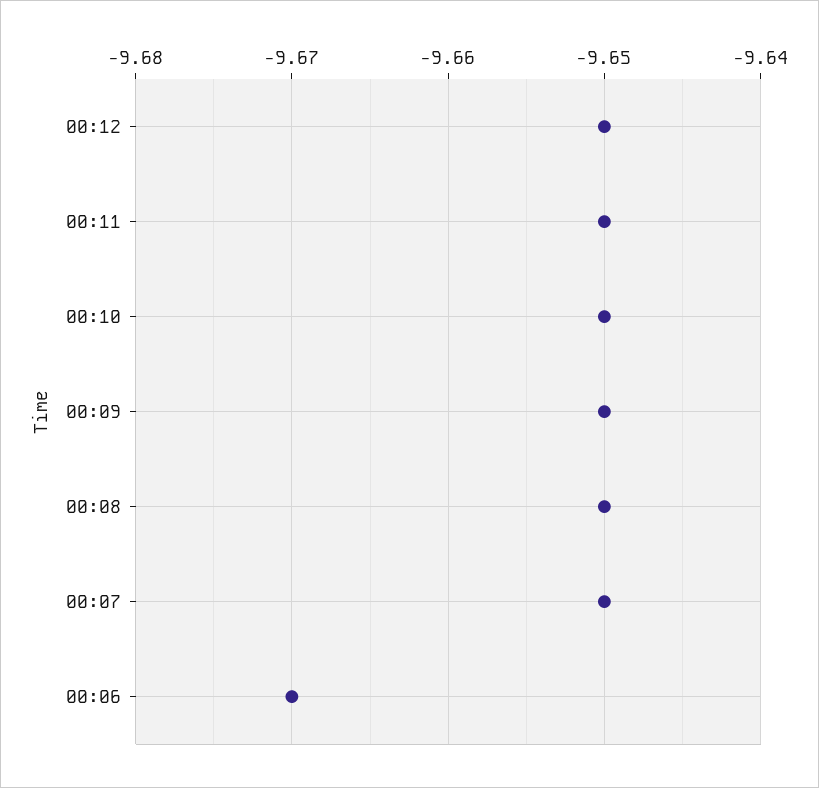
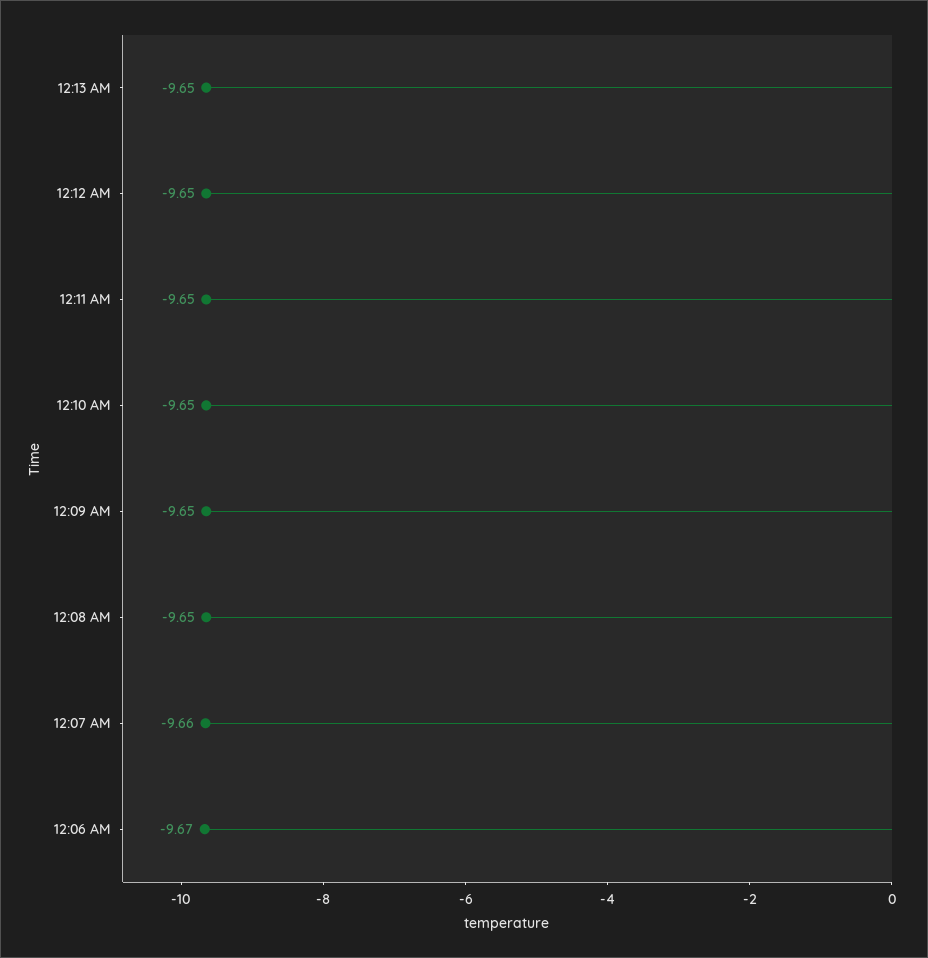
00:07: -9.65 -> -9.66
12:13 AM: none -> -9.65

